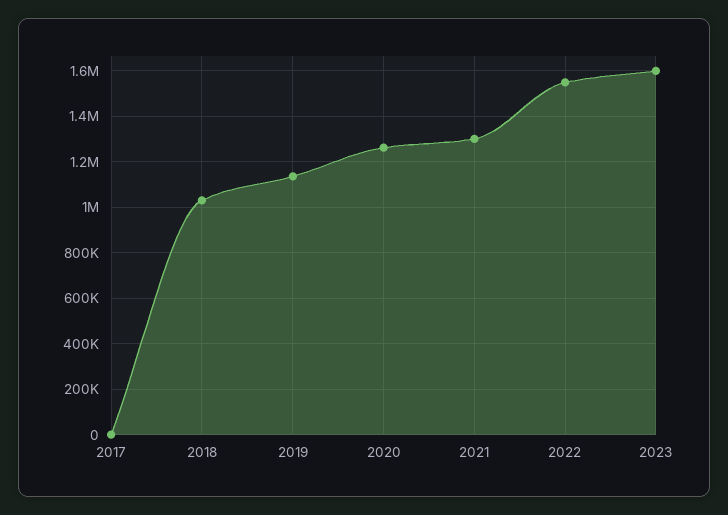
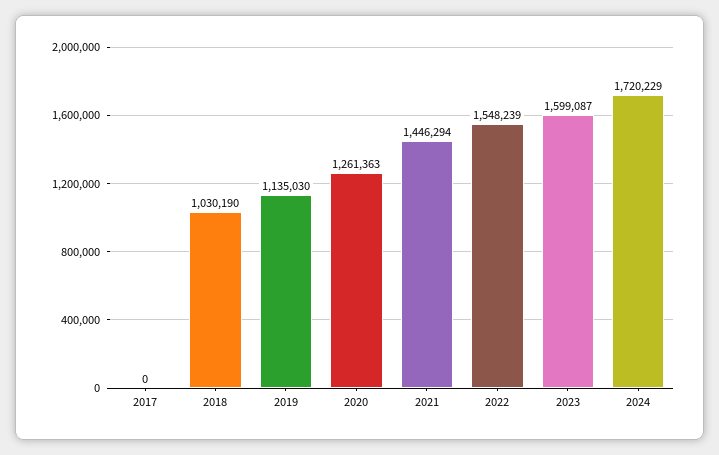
2021: 1300000 -> 1446294
2024: none -> 1720229

